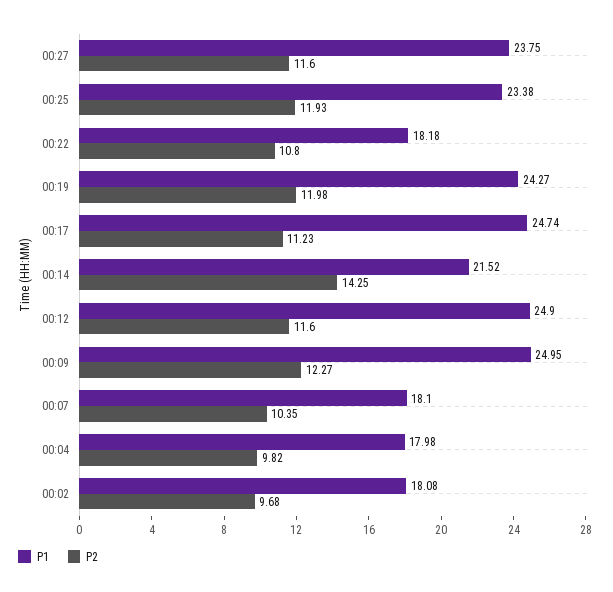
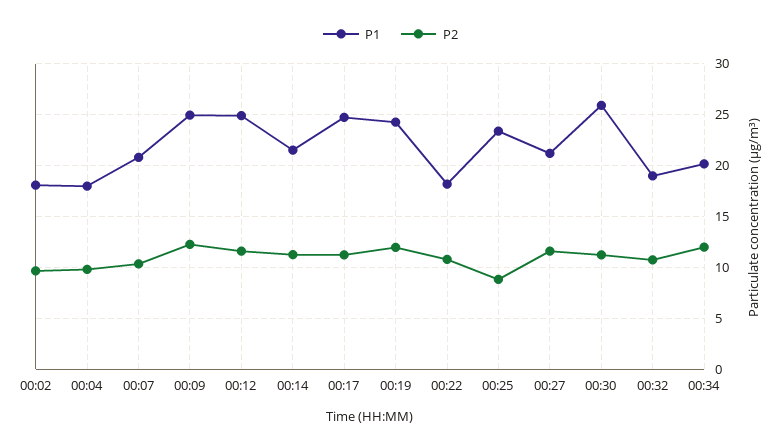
P1, 00:27: 23.75 -> 21
P2, 00:25: 11.93 -> 9
P2, 00:14: 14.25 -> 11
P1, 00:07: 18.1 -> 21
P1, 00:30: none -> 26
P2, 00:30: none -> 11
P1, 00:32: none -> 19
P2, 00:32: none -> 11
P1, 00:34: none -> 20
P2, 00:34: none -> 12

